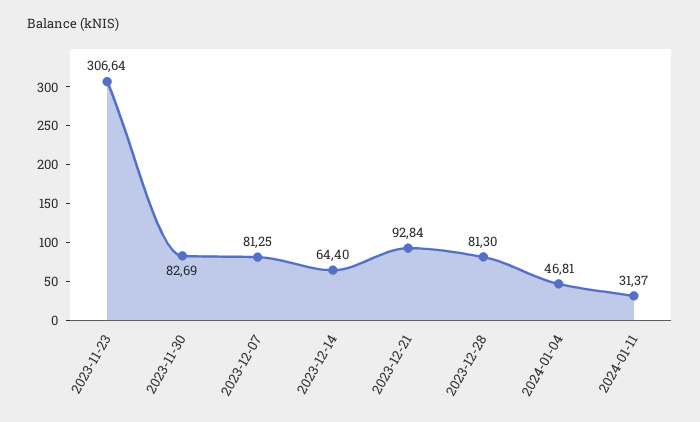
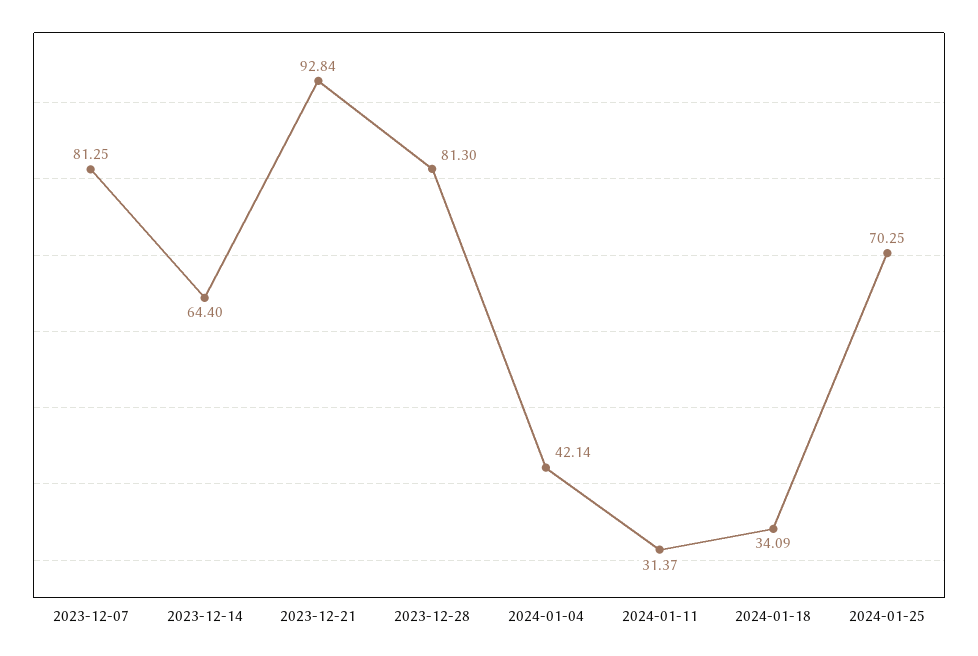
2023-11-23: 306.64 -> none
2023-11-30: 82.69 -> none
2024-01-04: 46.81 -> 42.14
2024-01-18: none -> 34.09
2024-01-25: none -> 70.25

